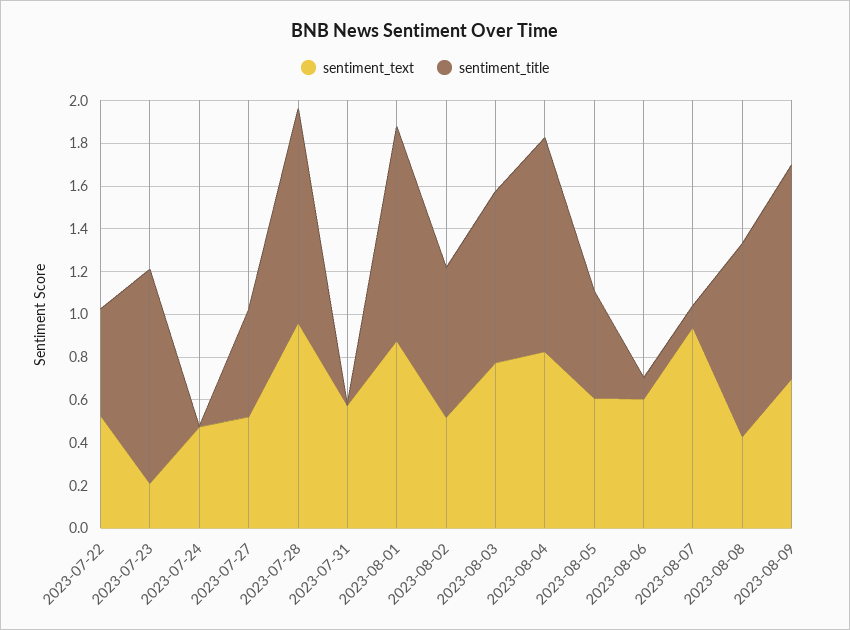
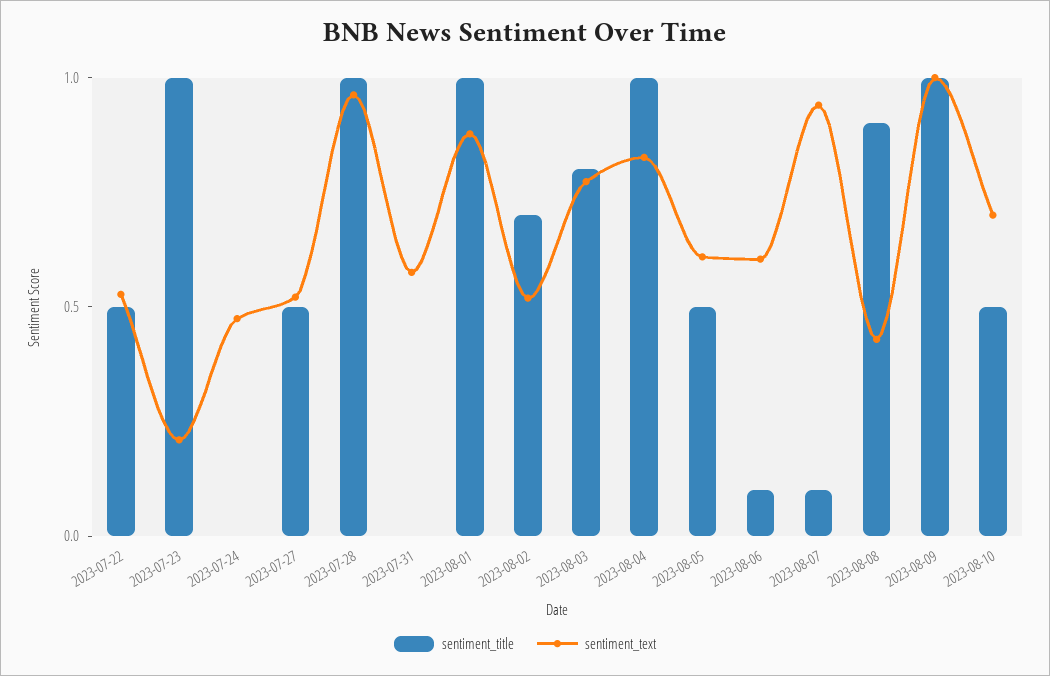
sentiment_text, 2023-08-09: 0.7 -> 1
sentiment_title, 2023-08-10: none -> 0.5
sentiment_text, 2023-08-10: none -> 0.7

